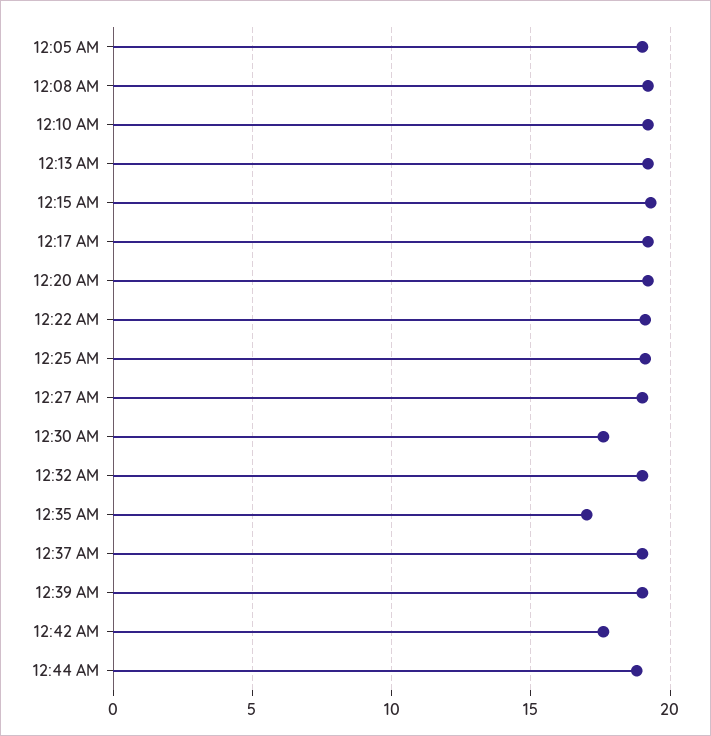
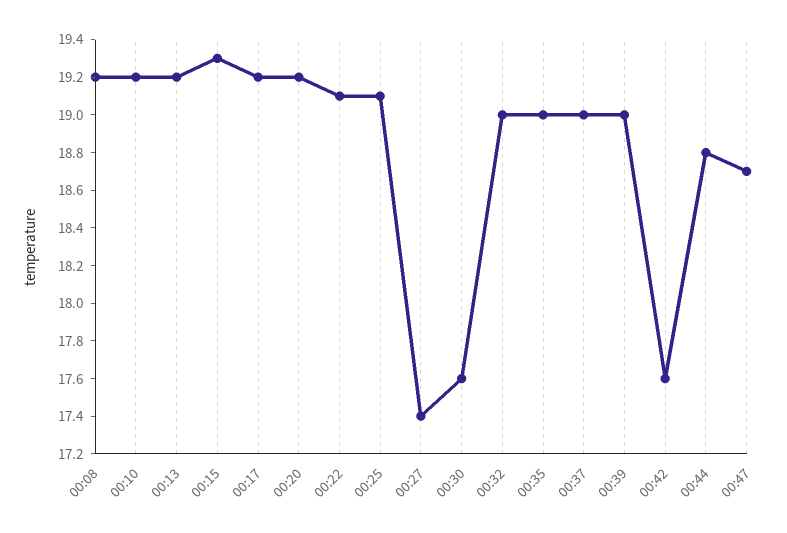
12:05 AM: 19 -> none
12:27 AM: 19 -> 17.4
12:35 AM: 17 -> 19
00:47: none -> 18.7

